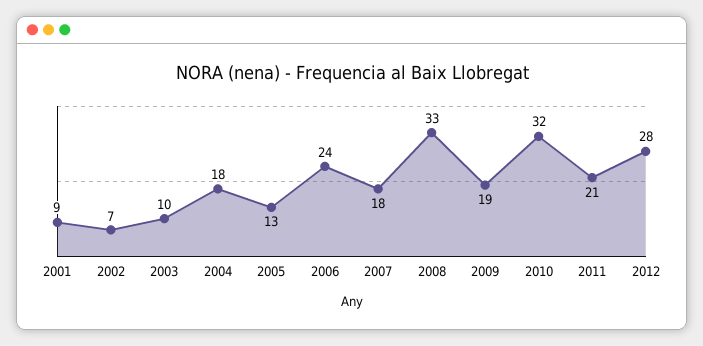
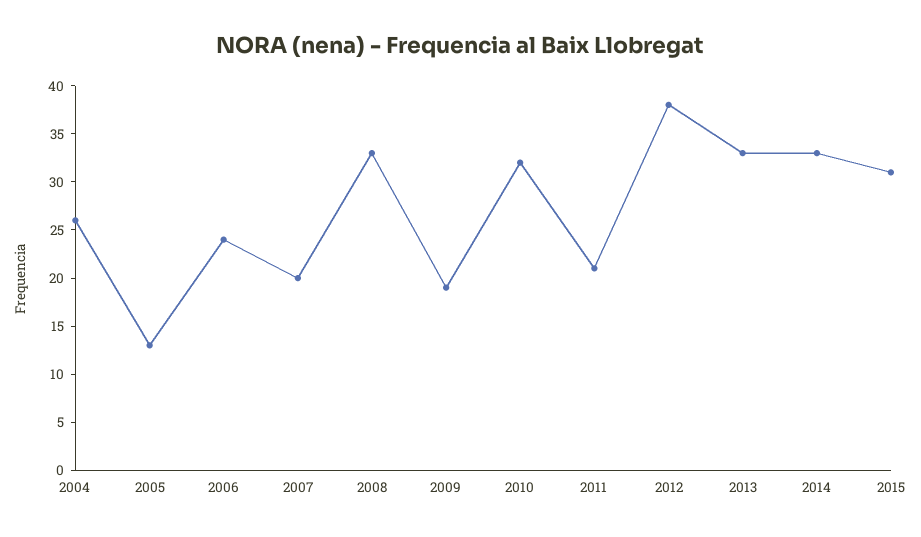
2001: 9 -> none
2002: 7 -> none
2003: 10 -> none
2004: 18 -> 26
2007: 18 -> 20
2012: 28 -> 38
2013: none -> 33
2014: none -> 33
2015: none -> 31

